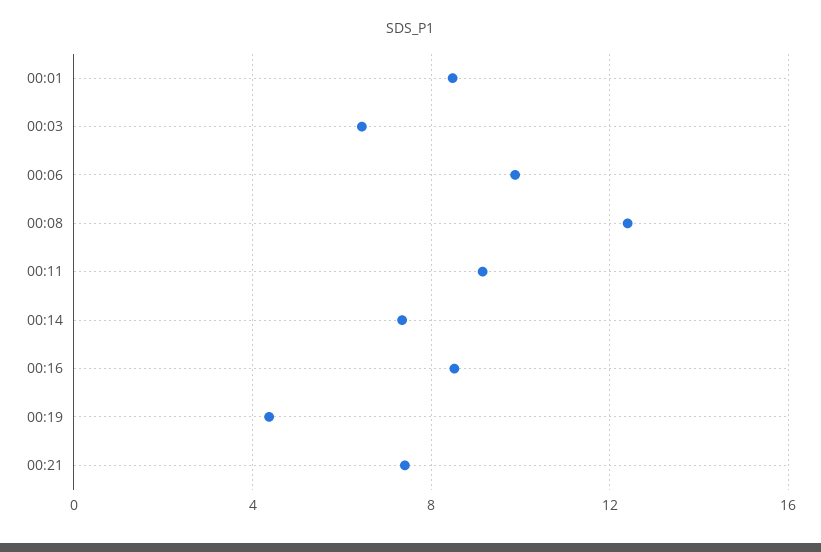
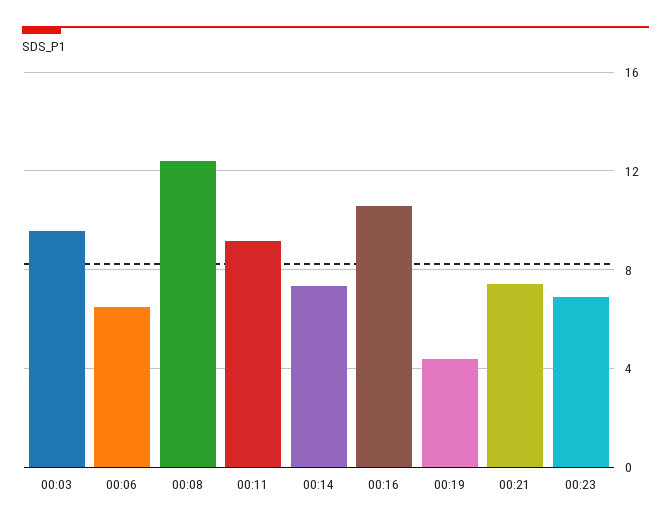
00:01: 8.5 -> none
00:03: 6.5 -> 9.5
00:06: 10 -> 6.5
00:16: 8.5 -> 10.5
00:23: none -> 7

